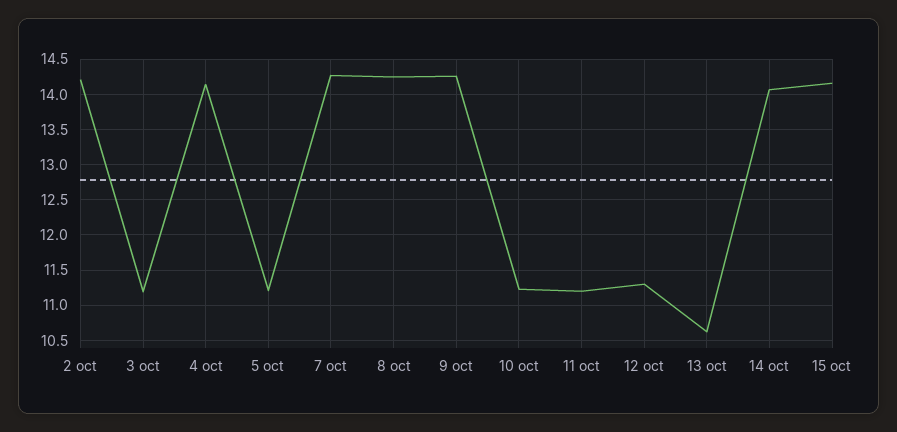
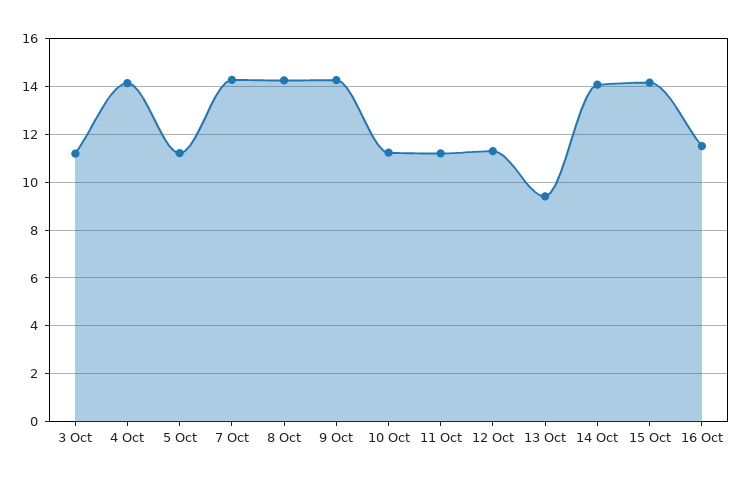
2 oct: 14.2 -> none
13 oct: 10.6 -> 9.5
16 Oct: none -> 11.5

